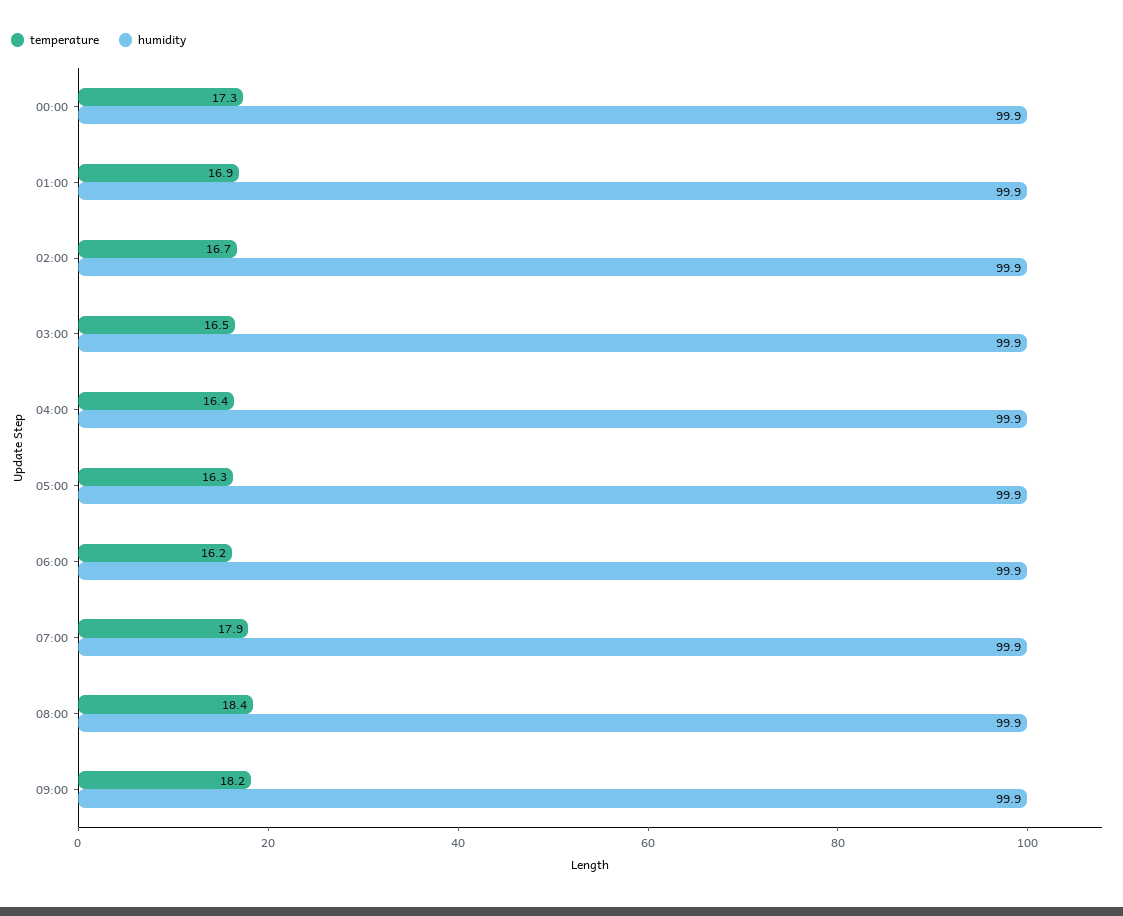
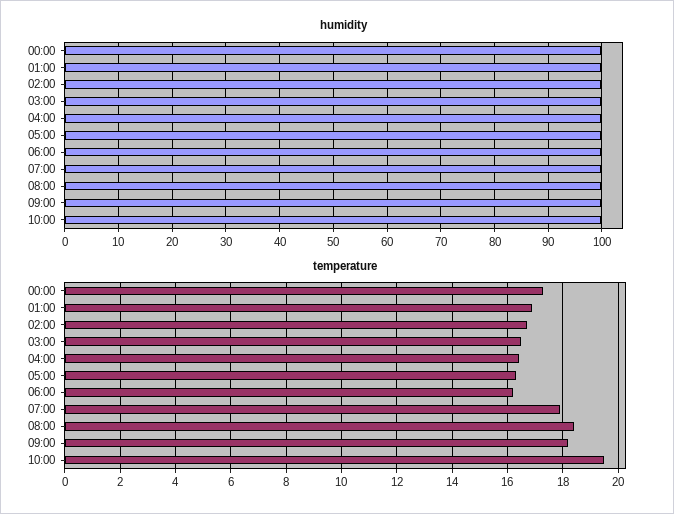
humidity, 10:00: none -> 100
temperature, 10:00: none -> 19.5

